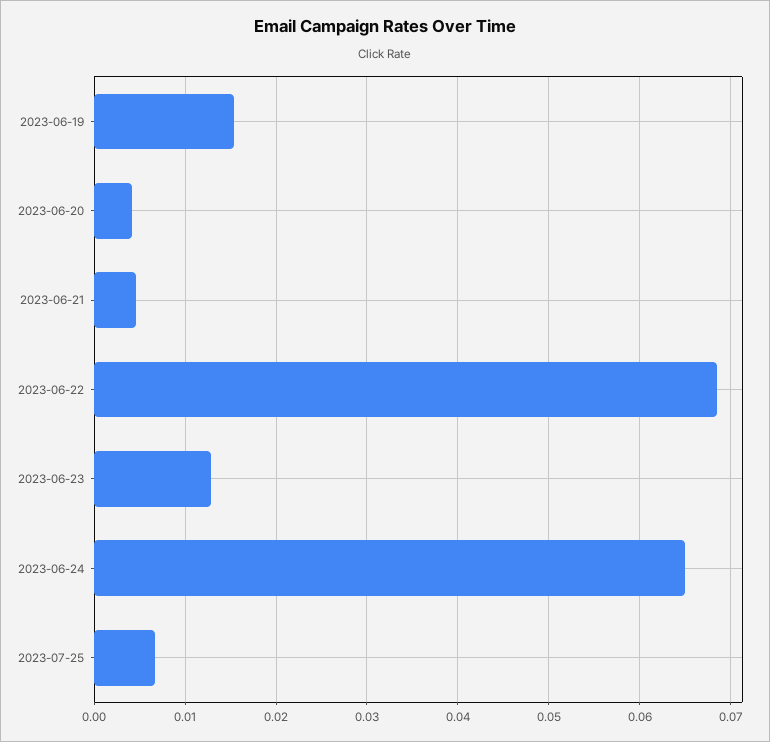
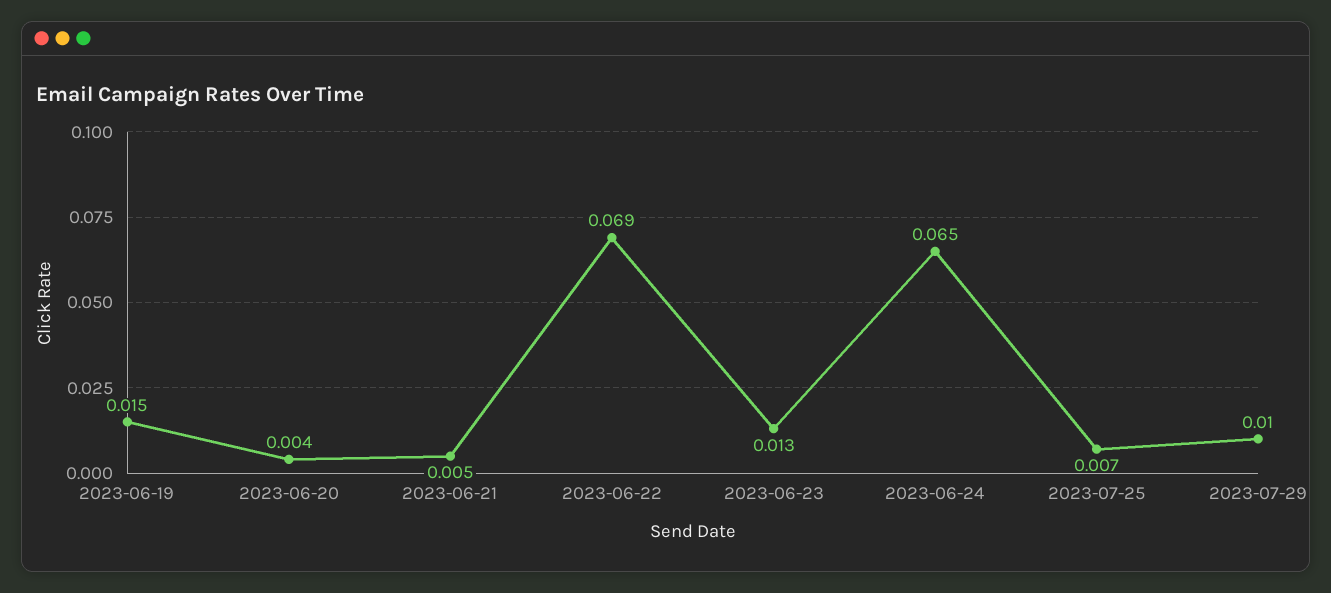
2023-07-29: none -> 0.01

